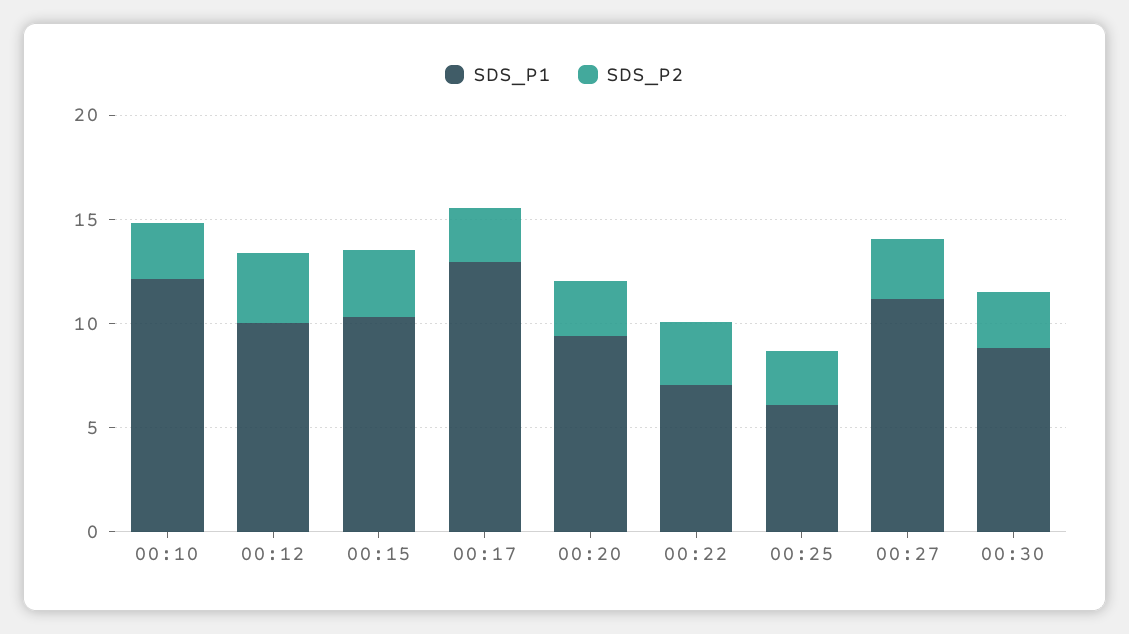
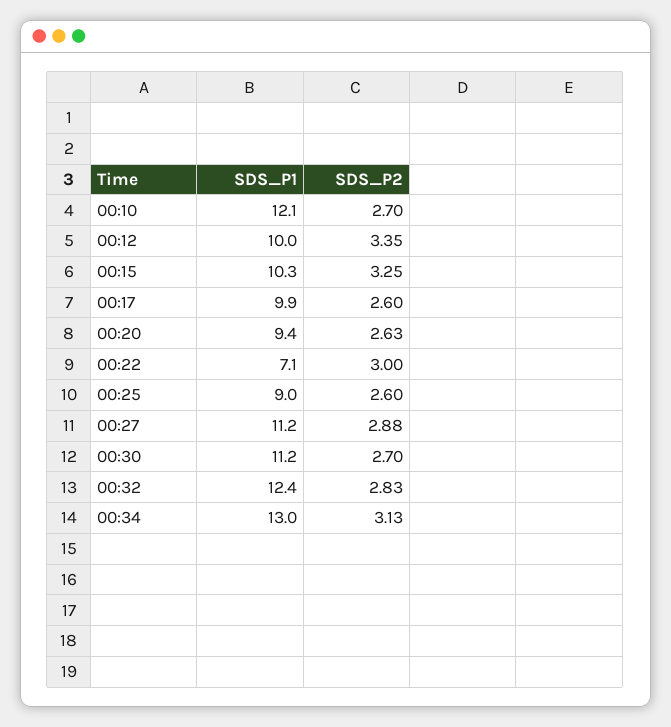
SDS_P1, 00:17: 13 -> 9.9
SDS_P1, 00:25: 6 -> 9
SDS_P1, 00:30: 9 -> 11.2
SDS_P1, 00:32: none -> 12.4
SDS_P2, 00:32: none -> 2.83
SDS_P1, 00:34: none -> 13
SDS_P2, 00:34: none -> 3.13

